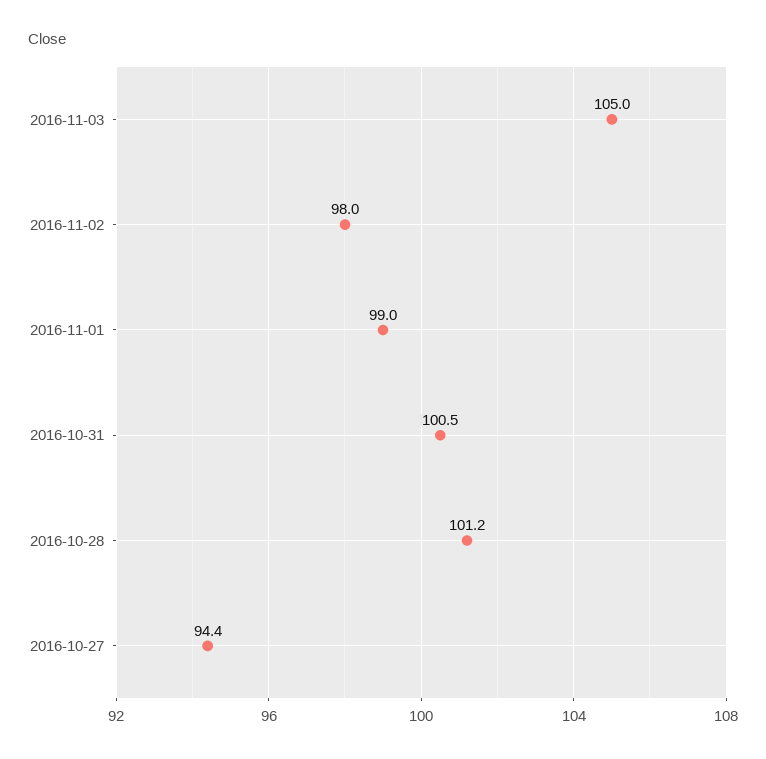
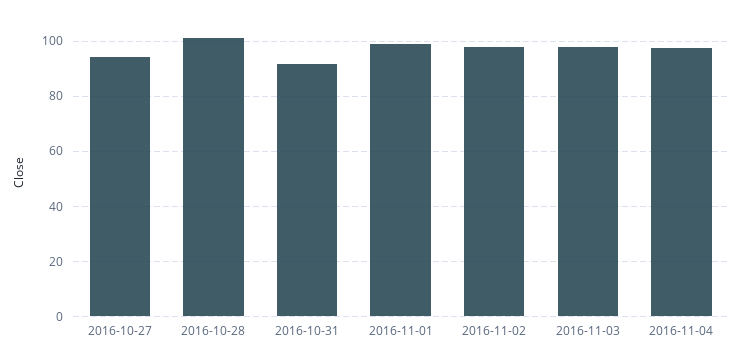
2016-11-03: 105 -> 97.5
2016-10-31: 100.5 -> 92.5
2016-11-04: none -> 97.5

